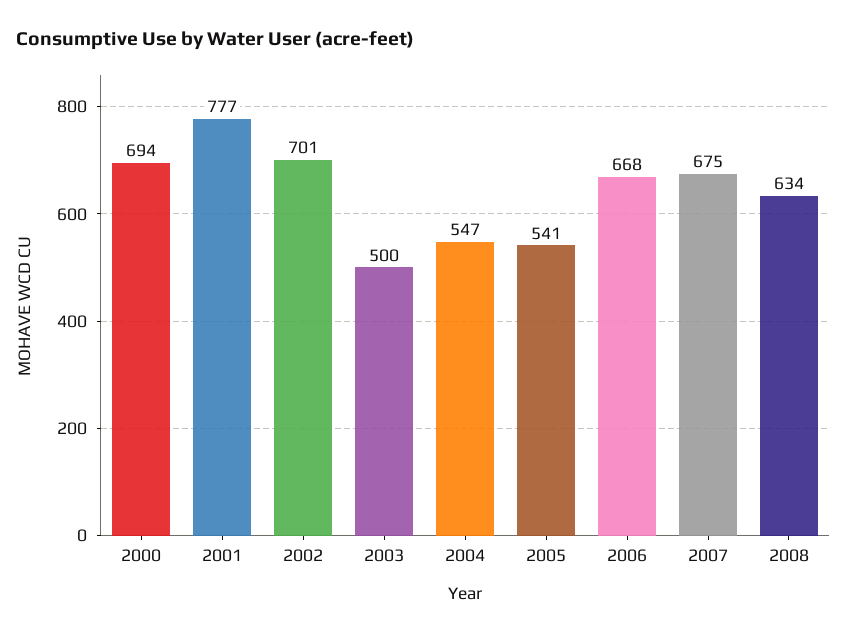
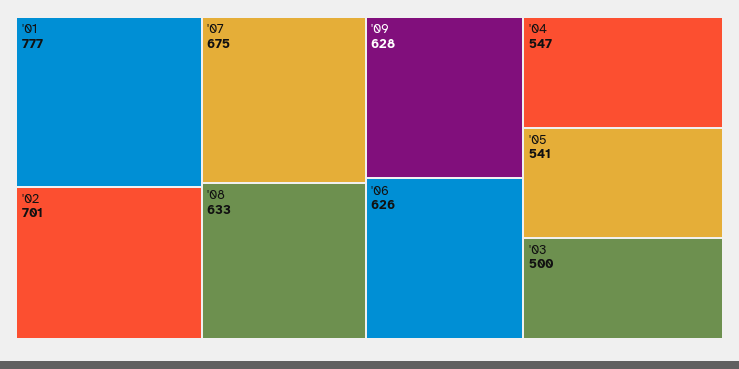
2000: 694 -> none
2006: 668 -> 626
2008: 634 -> 633
'09: none -> 628

